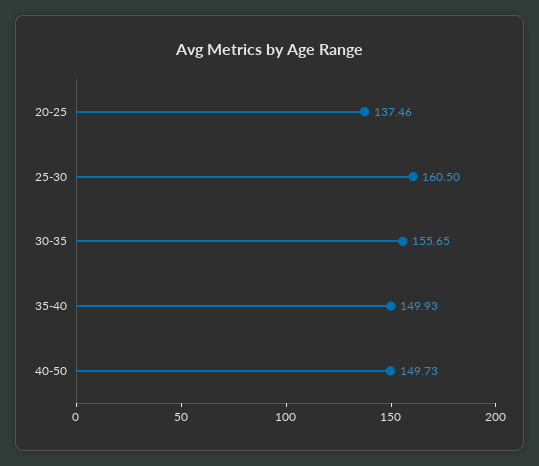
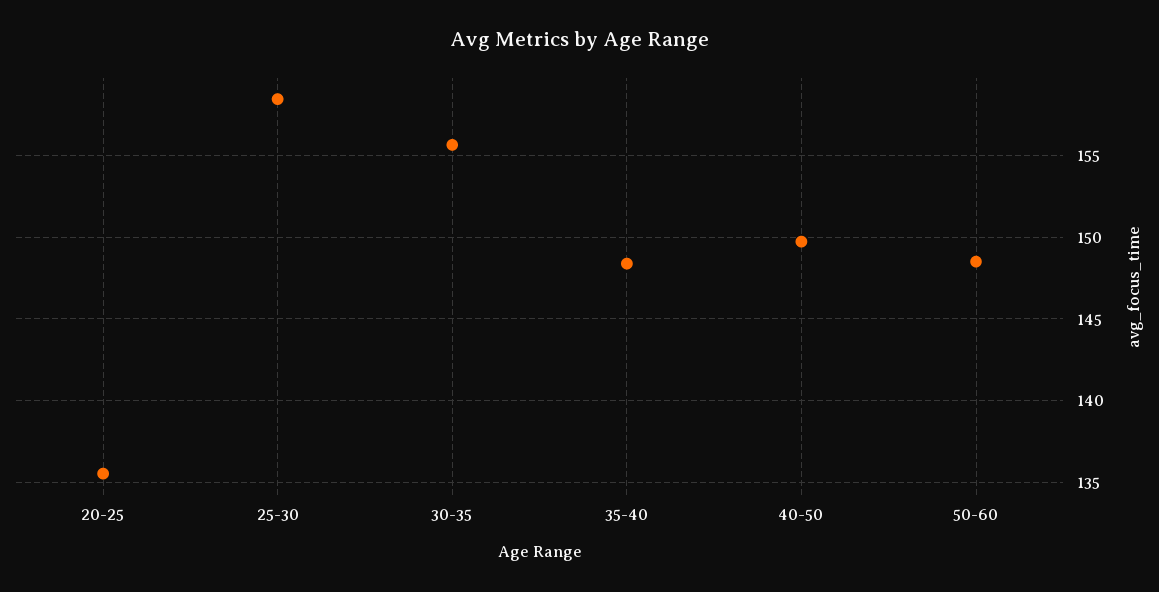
20-25: 137.46 -> 135.5
25-30: 160.5 -> 158.5
35-40: 149.93 -> 148.5
50-60: none -> 148.5

